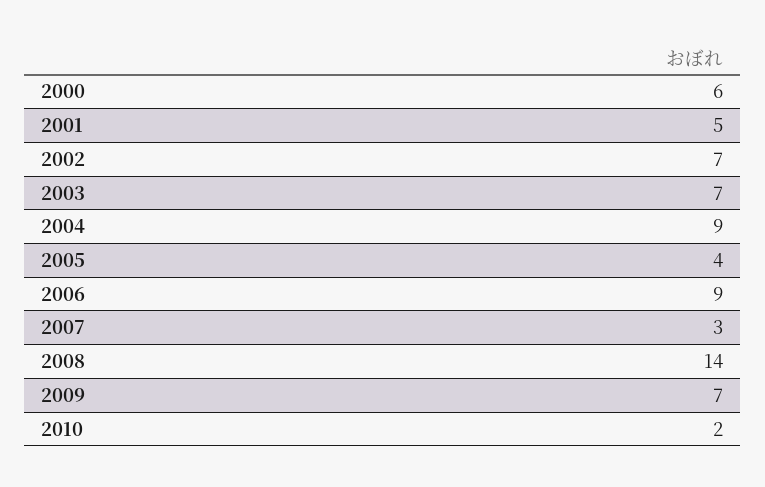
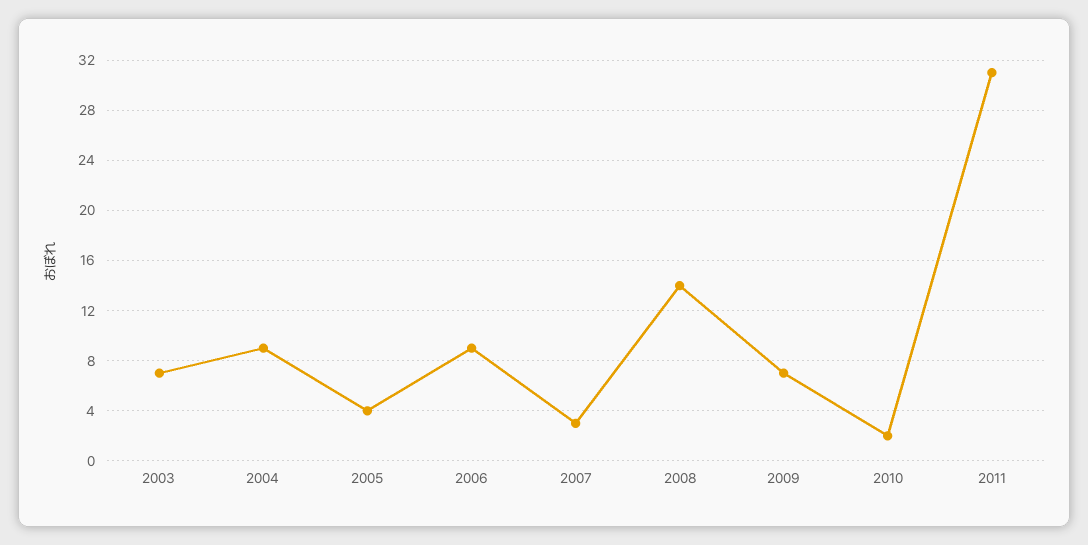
2000: 6 -> none
2001: 5 -> none
2002: 7 -> none
2011: none -> 31

